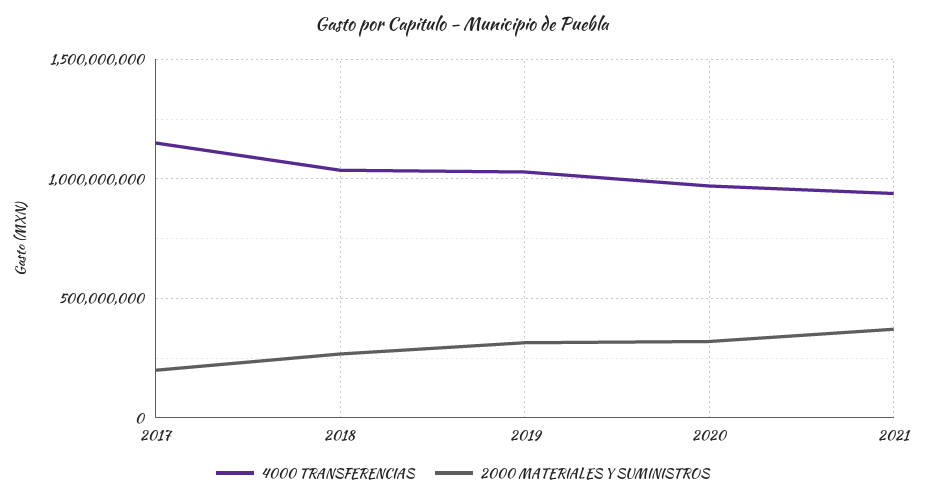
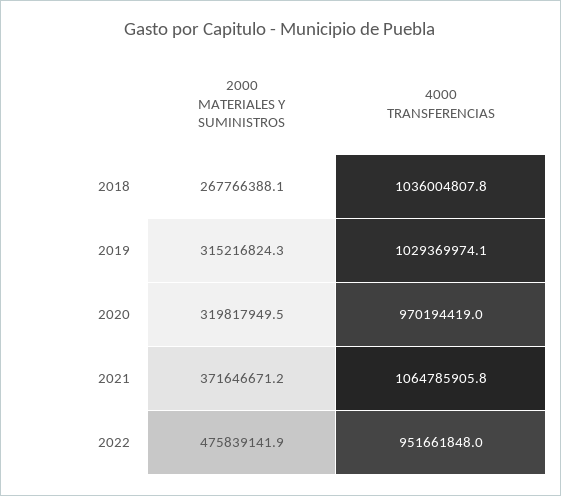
4000 TRANSFERENCIAS, 2017: 1150000000 -> none
2000 MATERIALES Y SUMINISTROS, 2017: 200000000 -> none
4000 TRANSFERENCIAS, 2021: 950000000 -> 1064785905.8
2000 MATERIALES Y SUMINISTROS, 2022: none -> 475839141.9
4000 TRANSFERENCIAS, 2022: none -> 951661848

